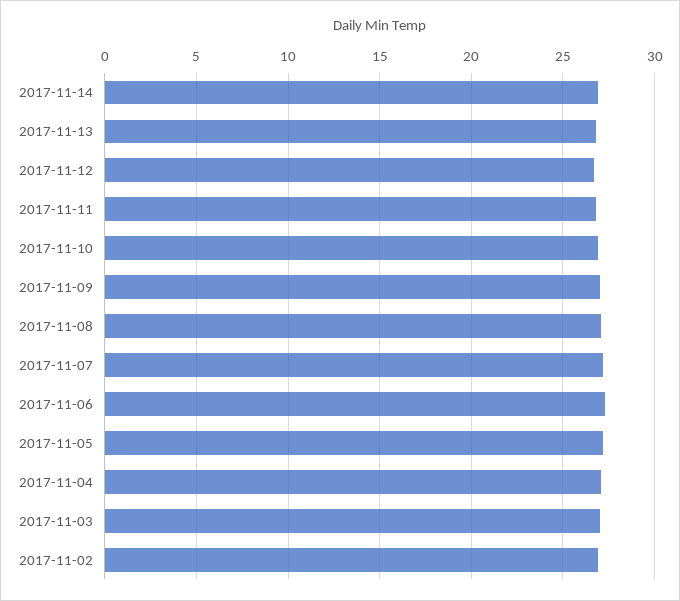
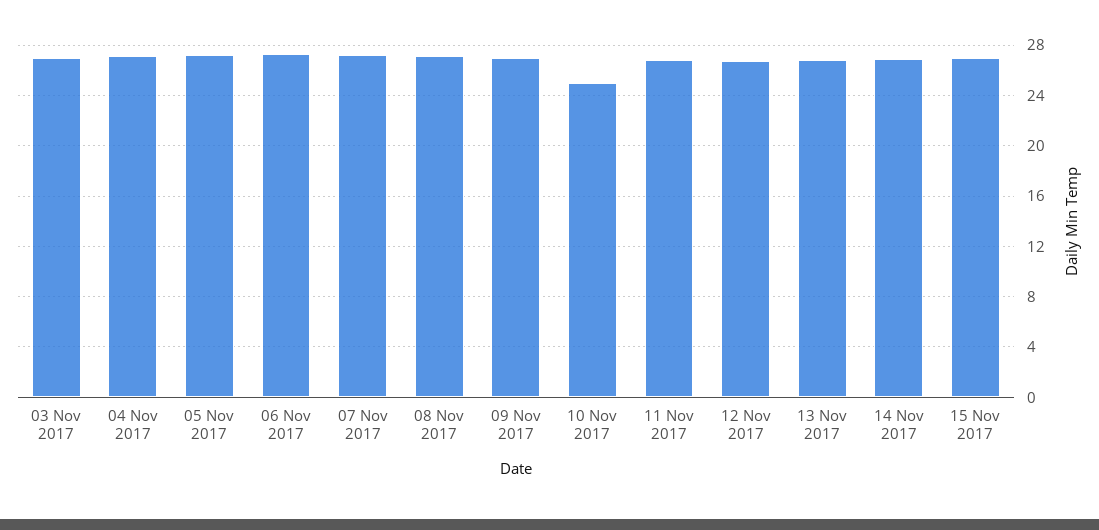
2017-11-10: 27 -> 25
2017-11-02: 27 -> none
15 Nov 2017: none -> 27

